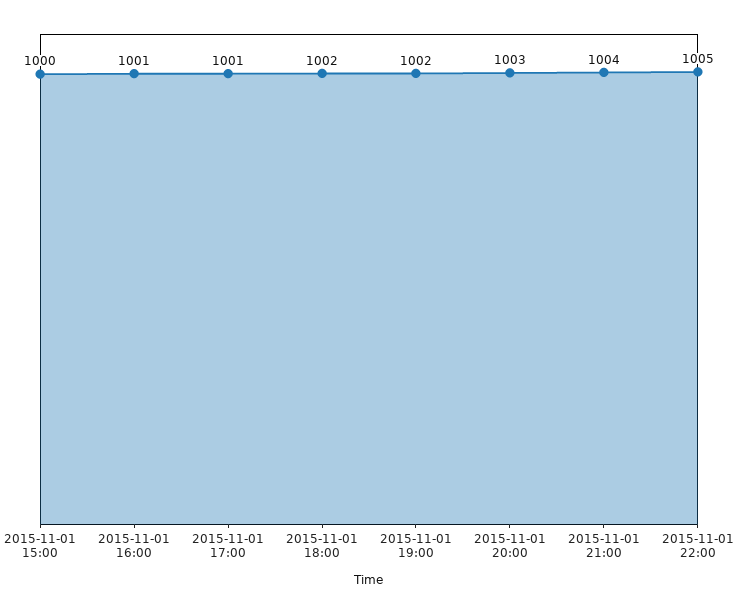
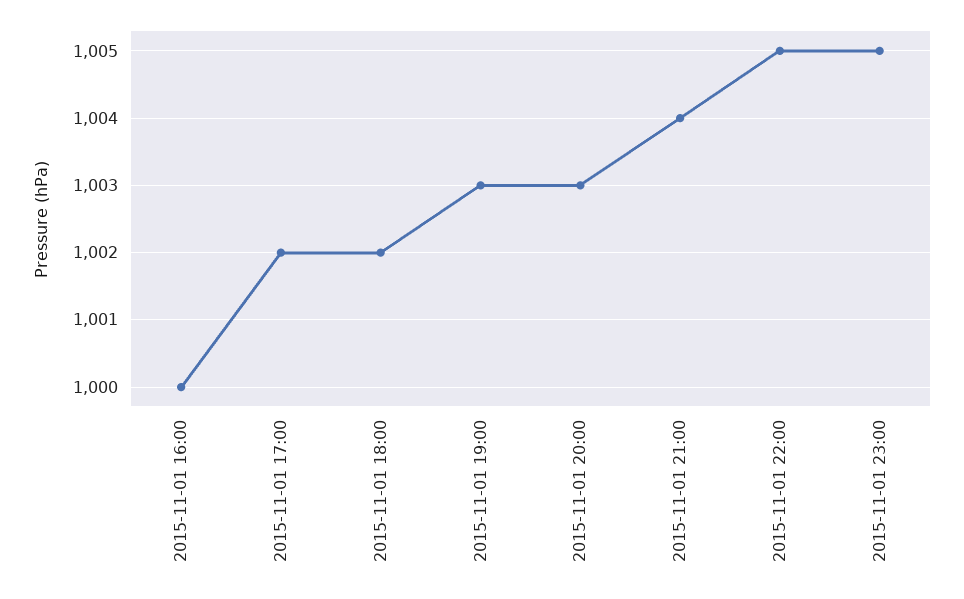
2015-11-01 15:00: 1000 -> none
2015-11-01 16:00: 1001 -> 1000
2015-11-01 17:00: 1001 -> 1002
2015-11-01 19:00: 1002 -> 1003
2015-11-01 23:00: none -> 1005

